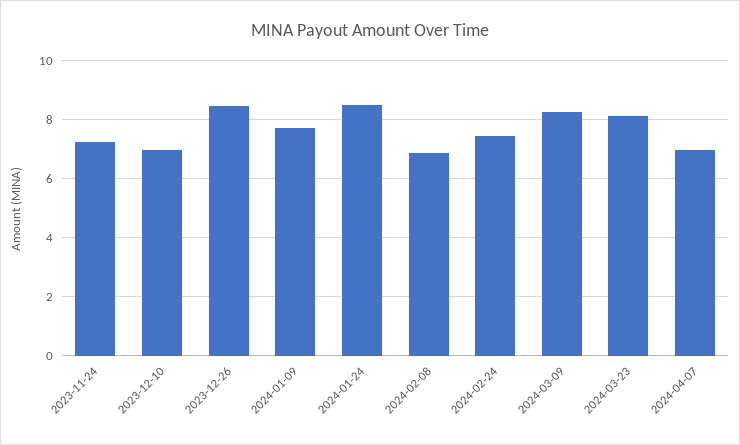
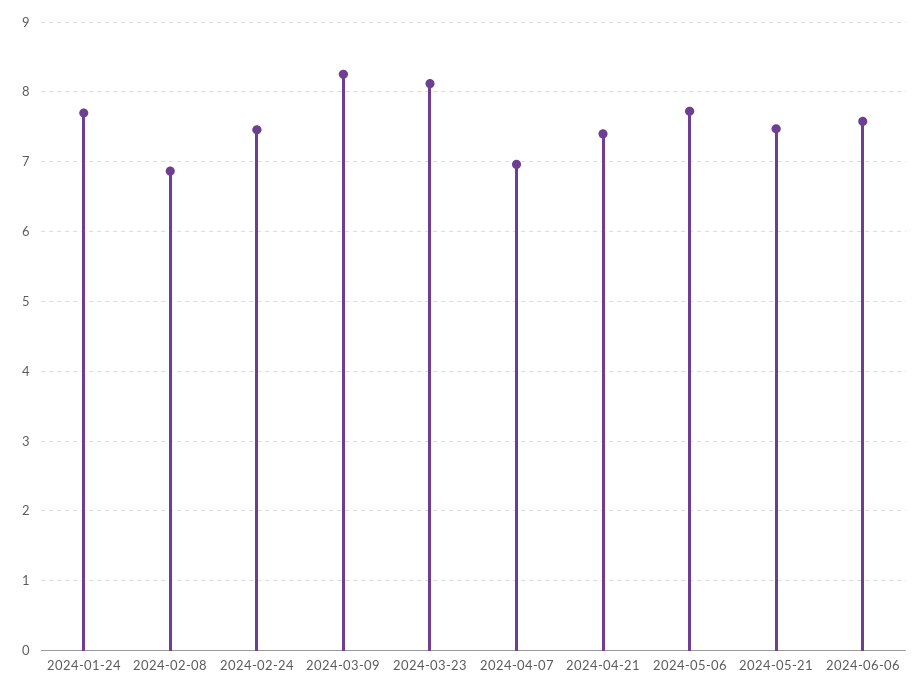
2023-11-24: 7.25 -> none
2023-12-10: 7 -> none
2023-12-26: 8.5 -> none
2024-01-09: 7.75 -> none
2024-01-24: 8.5 -> 7.7
2024-04-21: none -> 7.4
2024-05-06: none -> 7.7
2024-05-21: none -> 7.5
2024-06-06: none -> 7.6

